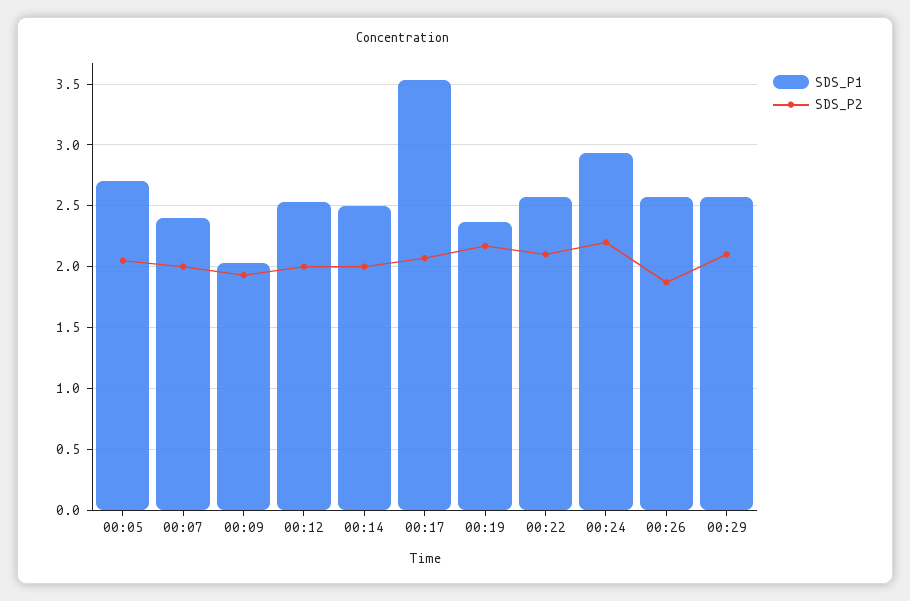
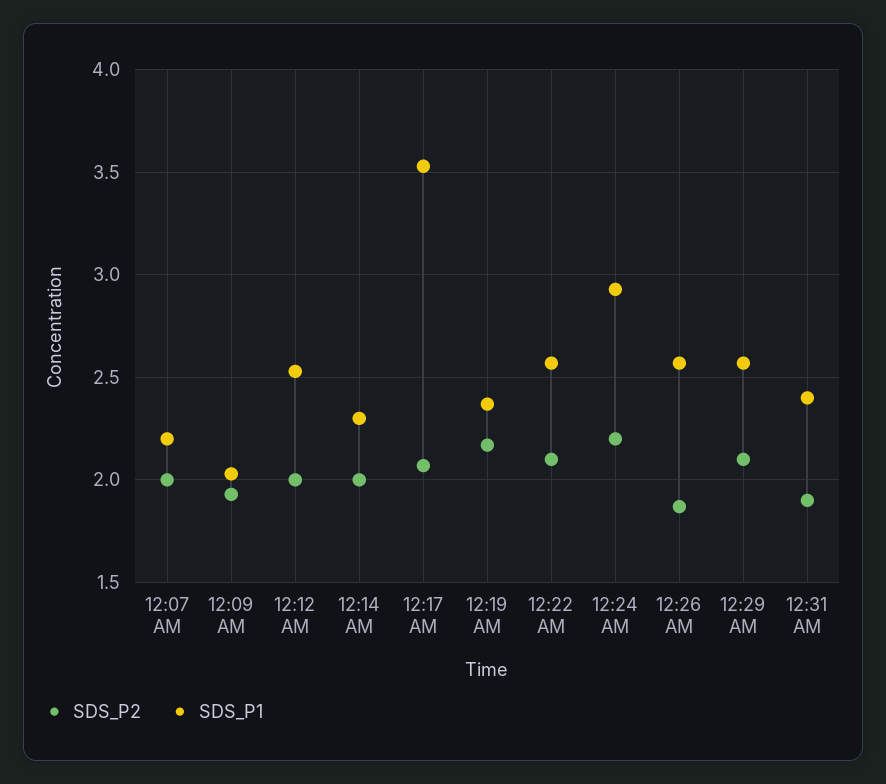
SDS_P1, 00:05: 2.7 -> none
SDS_P2, 00:05: 2.05 -> none
SDS_P1, 00:07: 2.4 -> 2.2
SDS_P1, 00:14: 2.5 -> 2.3
SDS_P2, 12:31 AM: none -> 1.9
SDS_P1, 12:31 AM: none -> 2.4

